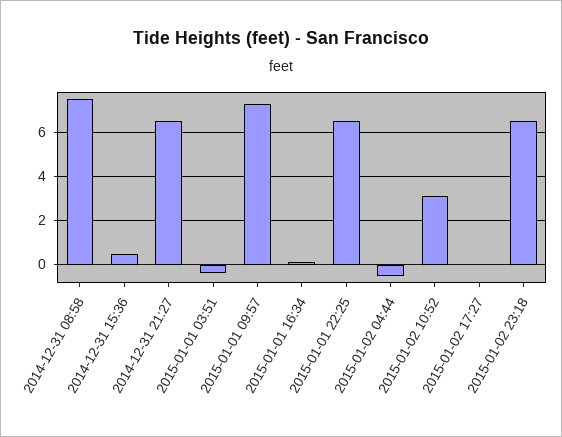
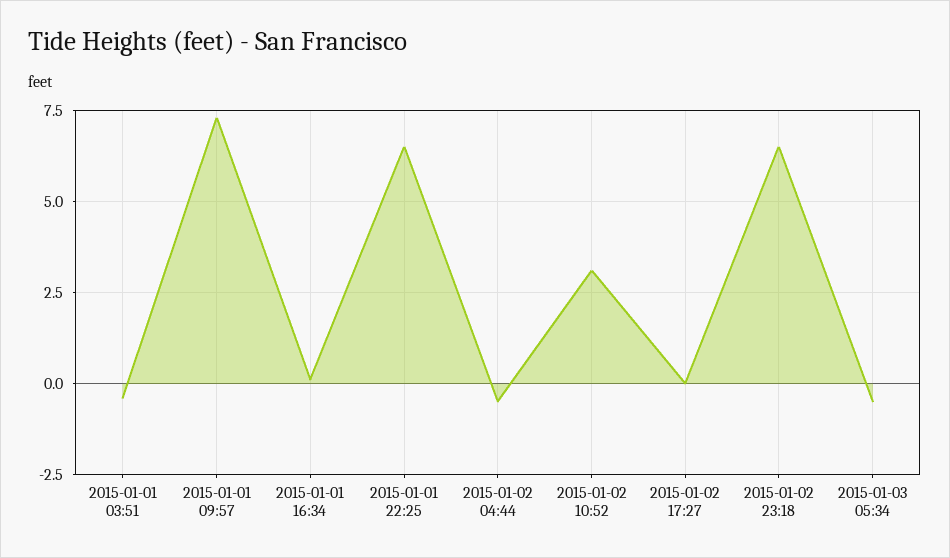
2014-12-31 08:58: 7.5 -> none
2014-12-31 15:36: 0.5 -> none
2014-12-31 21:27: 6.5 -> none
2015-01-03 05:34: none -> -0.5

